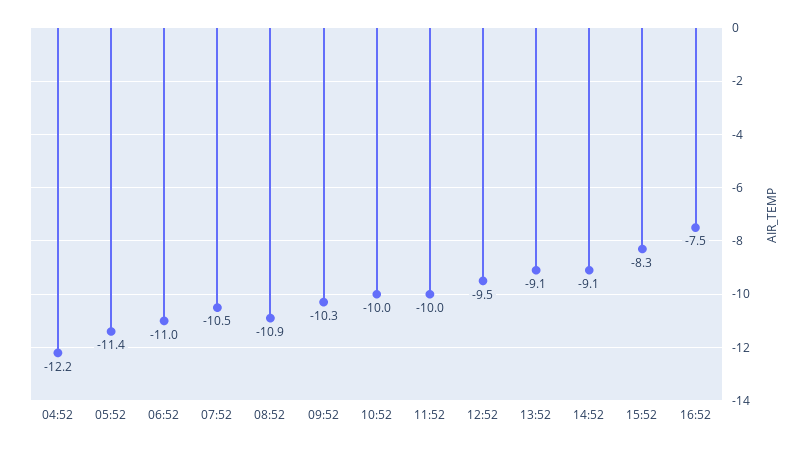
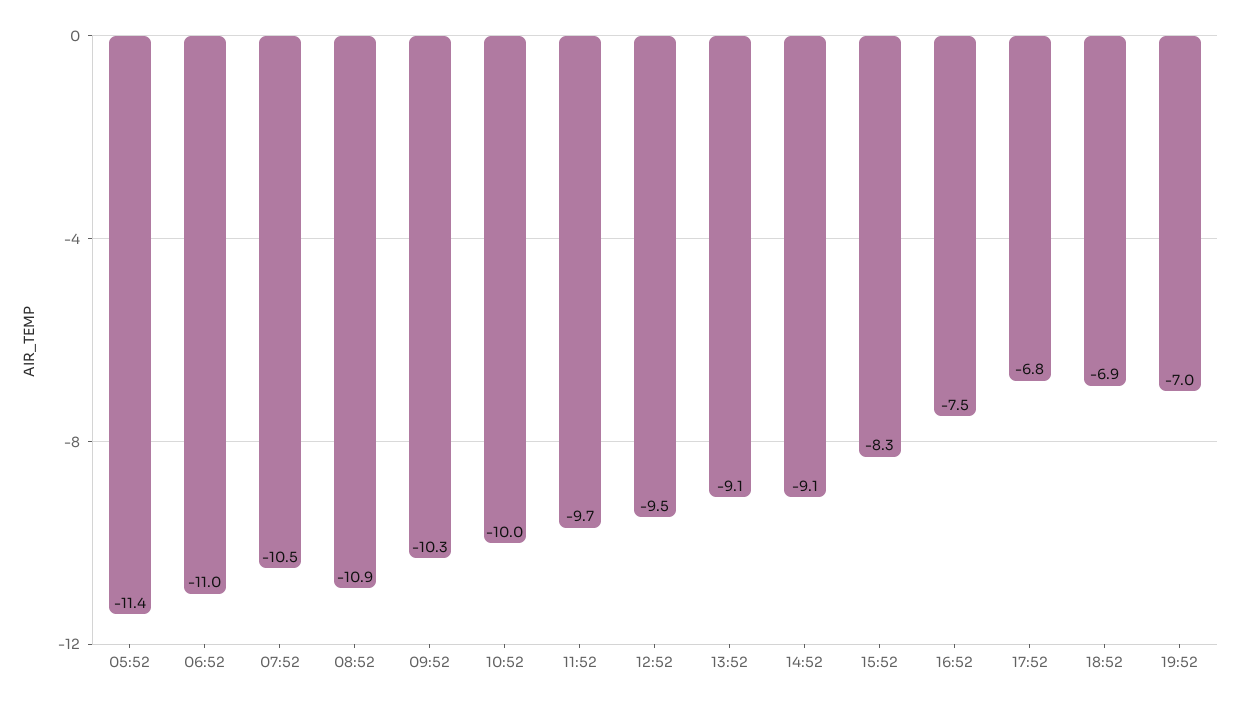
04:52: -12.2 -> none
11:52: -10 -> -9.7
17:52: none -> -6.8
18:52: none -> -6.9
19:52: none -> -7

